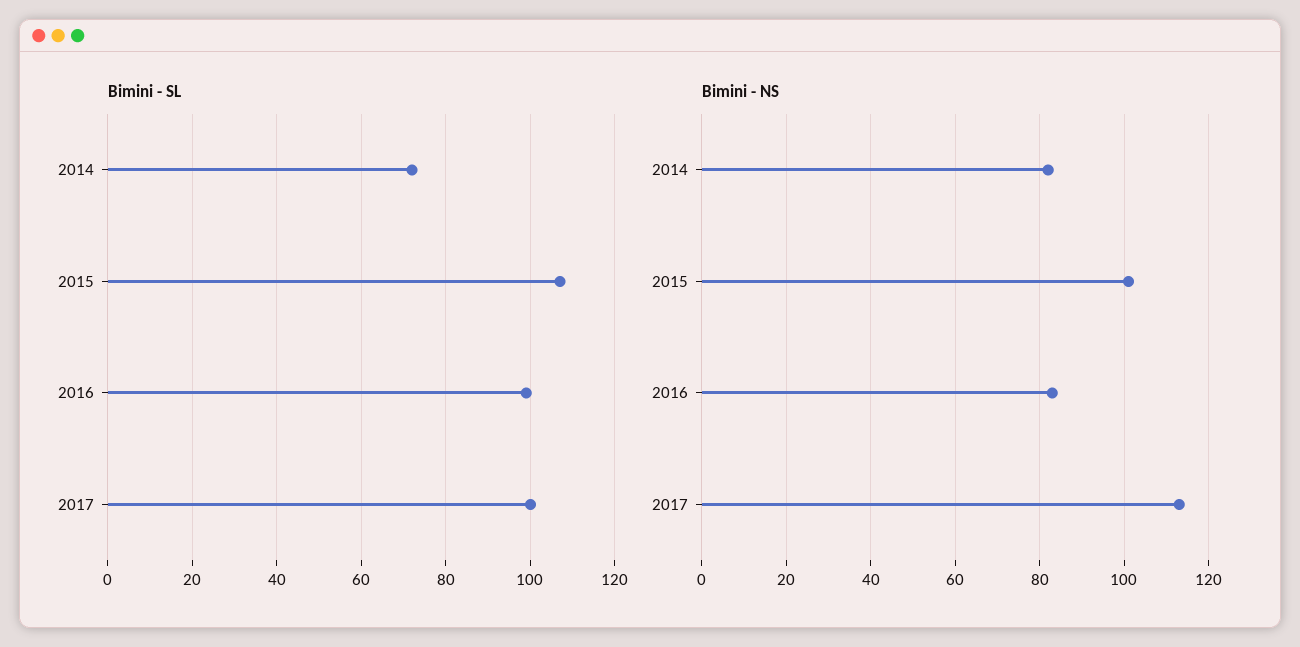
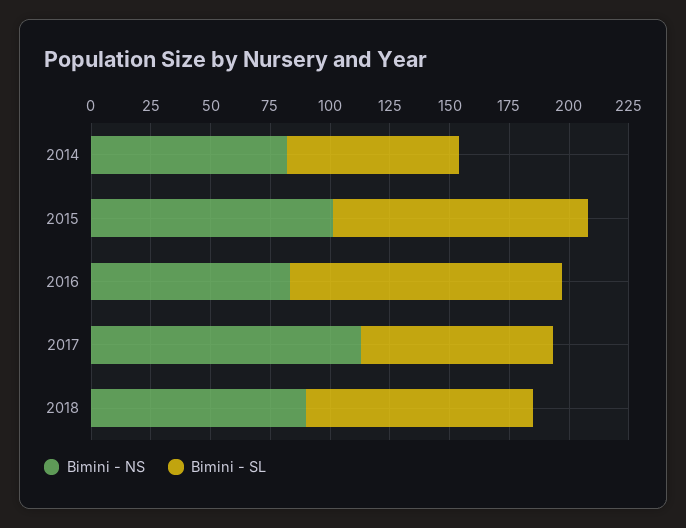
Bimini - SL, 2016: 100 -> 115
Bimini - SL, 2017: 100 -> 80
Bimini - NS, 2018: none -> 90
Bimini - SL, 2018: none -> 95

